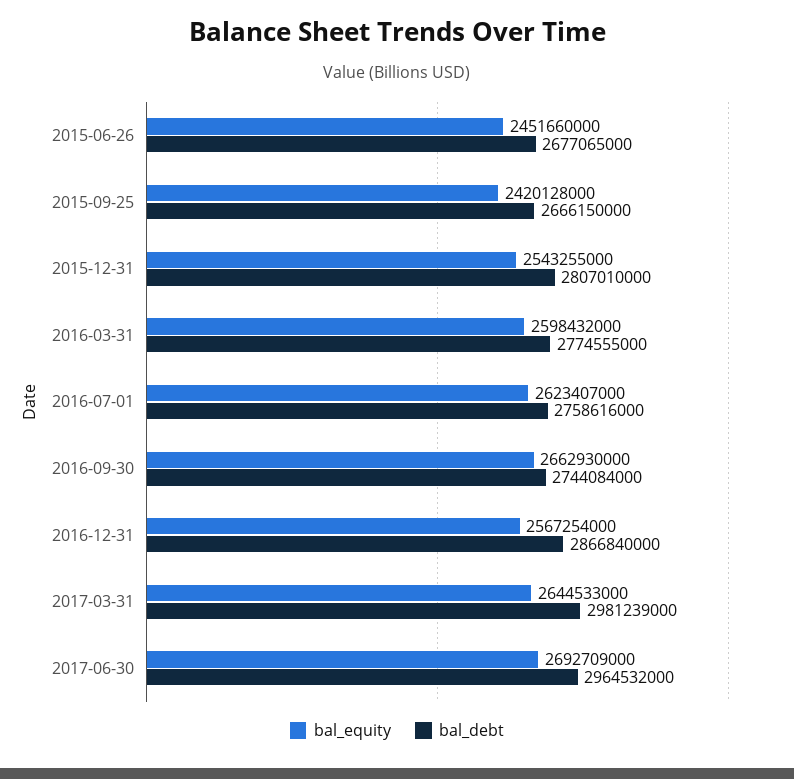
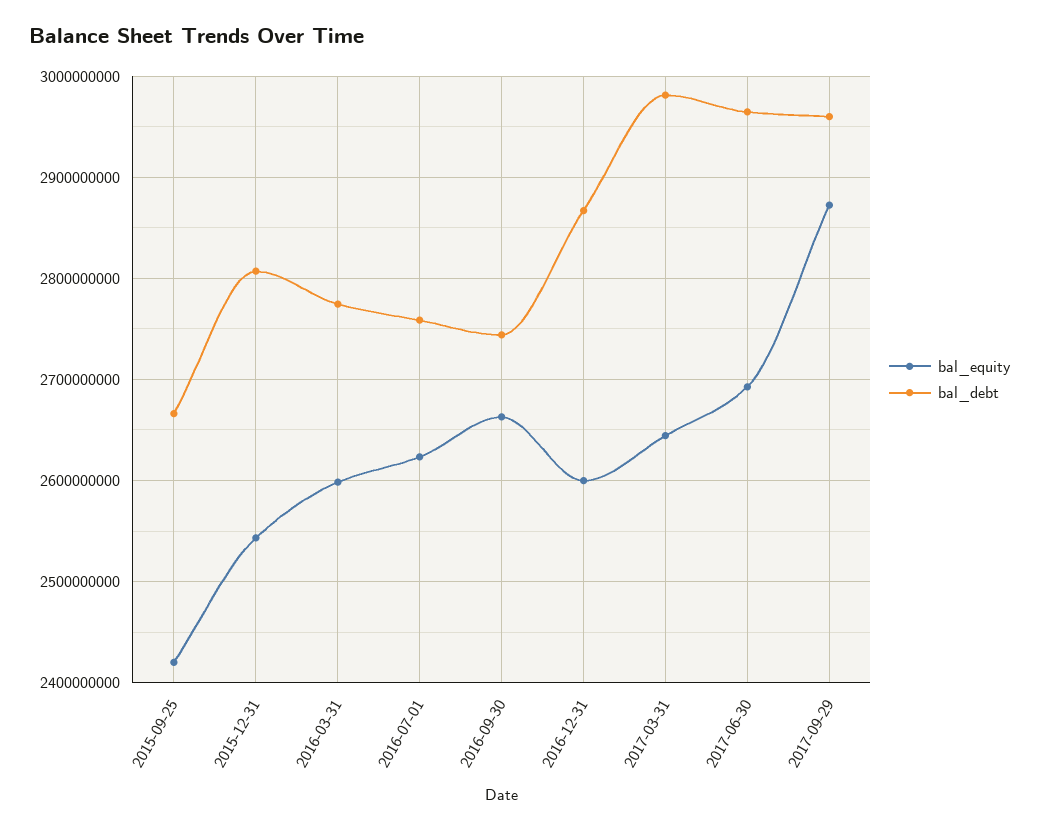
bal_equity, 2015-06-26: 2451660000 -> none
bal_debt, 2015-06-26: 2677065000 -> none
bal_equity, 2016-12-31: 2567254000 -> 2600000000
bal_equity, 2017-09-29: none -> 2870000000
bal_debt, 2017-09-29: none -> 2960000000

